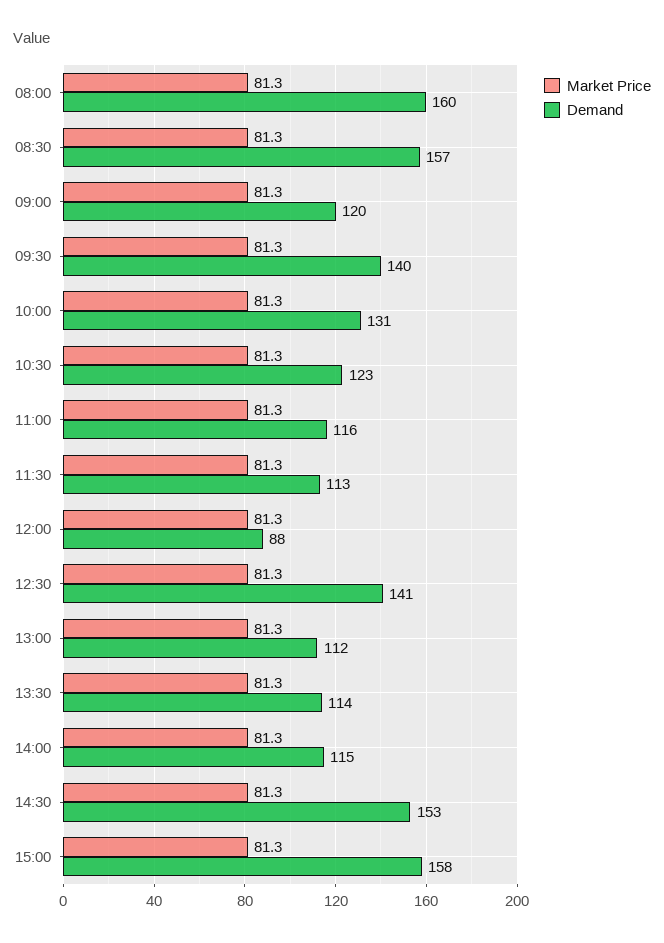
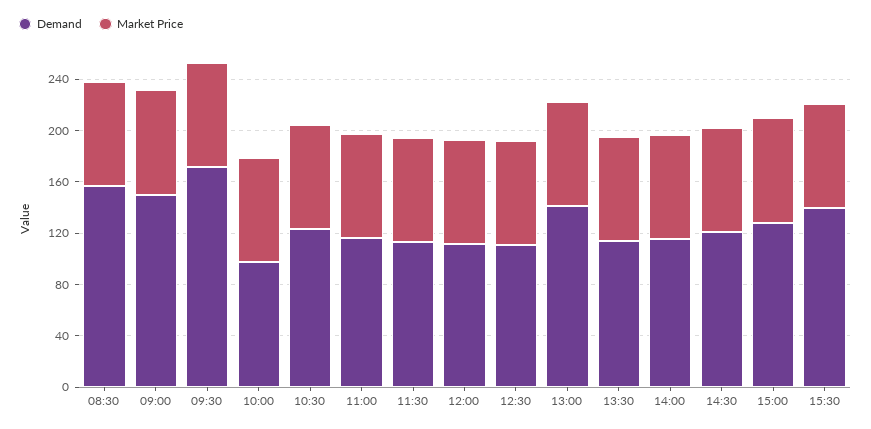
Market Price, 08:00: 81.3 -> none
Demand, 08:00: 160 -> none
Demand, 09:00: 120 -> 150
Demand, 09:30: 140 -> 170
Demand, 10:00: 131 -> 100
Demand, 12:00: 88 -> 110
Demand, 12:30: 141 -> 110
Demand, 13:00: 112 -> 140
Demand, 14:30: 153 -> 120
Demand, 15:00: 158 -> 130
Demand, 15:30: none -> 140
Market Price, 15:30: none -> 80

